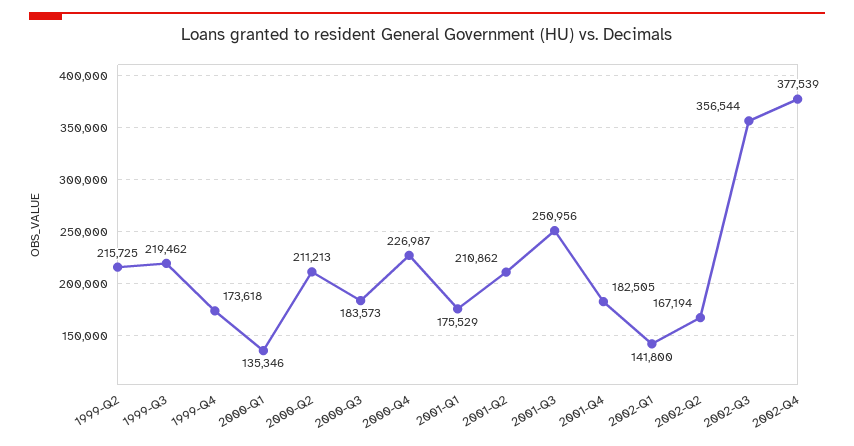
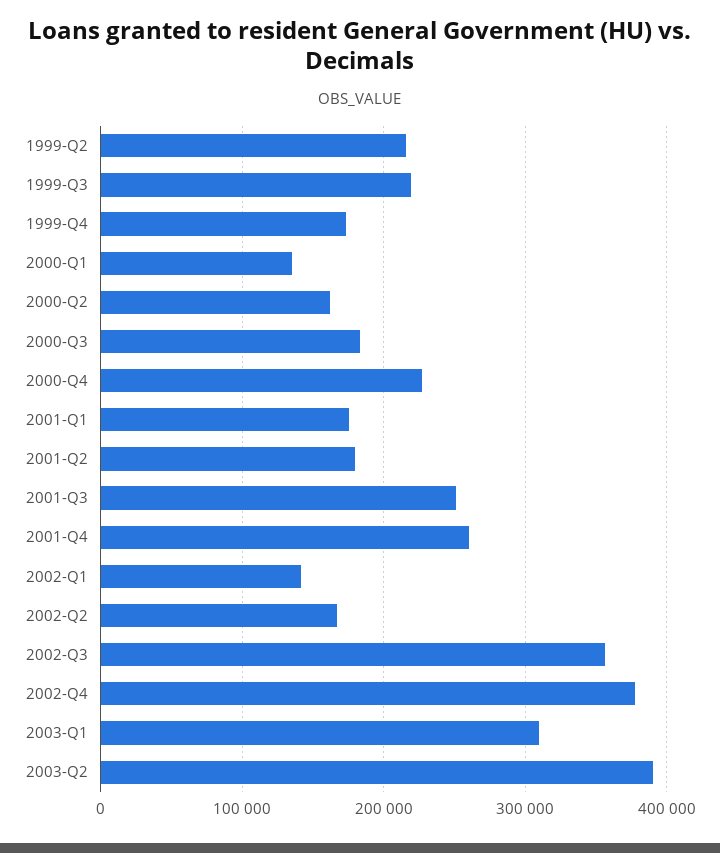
2000-Q2: 211213 -> 160000
2001-Q2: 210862 -> 180000
2001-Q4: 182505 -> 260000
2003-Q1: none -> 310000
2003-Q2: none -> 390000

